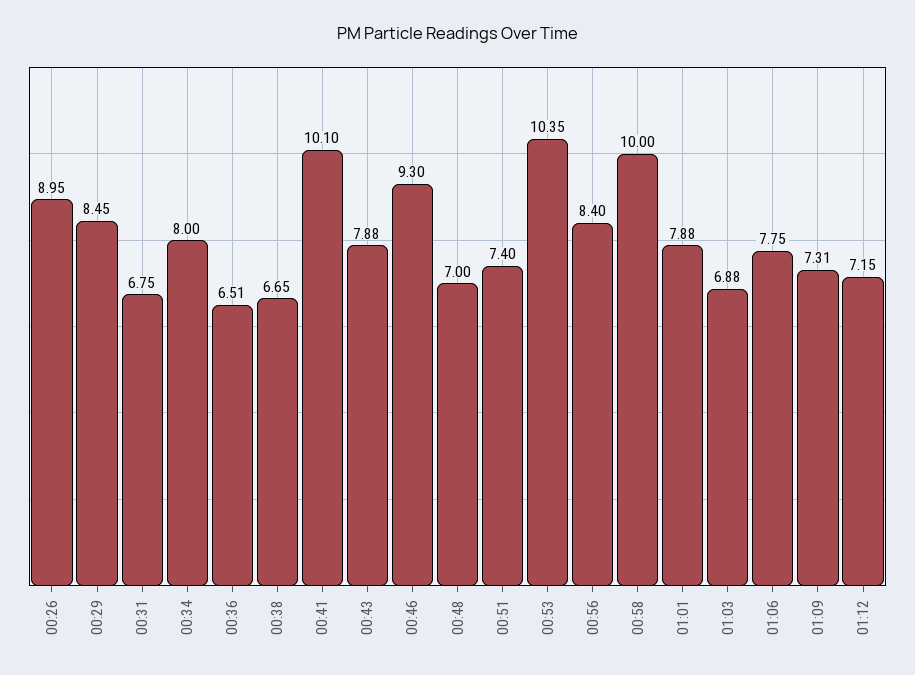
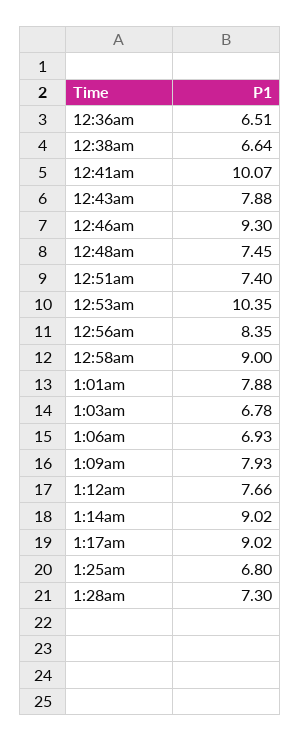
00:26: 8.95 -> none
00:29: 8.45 -> none
00:31: 6.75 -> none
00:34: 8 -> none
00:38: 6.65 -> 6.64
00:41: 10.1 -> 10.07
00:48: 7 -> 7.45
00:56: 8.4 -> 8.35
00:58: 10 -> 9
01:03: 6.88 -> 6.78
01:06: 7.75 -> 6.93
01:09: 7.31 -> 7.93
01:12: 7.15 -> 7.66
1:14am: none -> 9.02
1:17am: none -> 9.02
1:25am: none -> 6.8
1:28am: none -> 7.3

